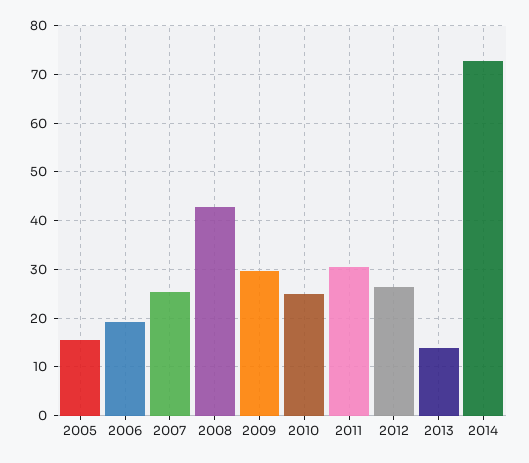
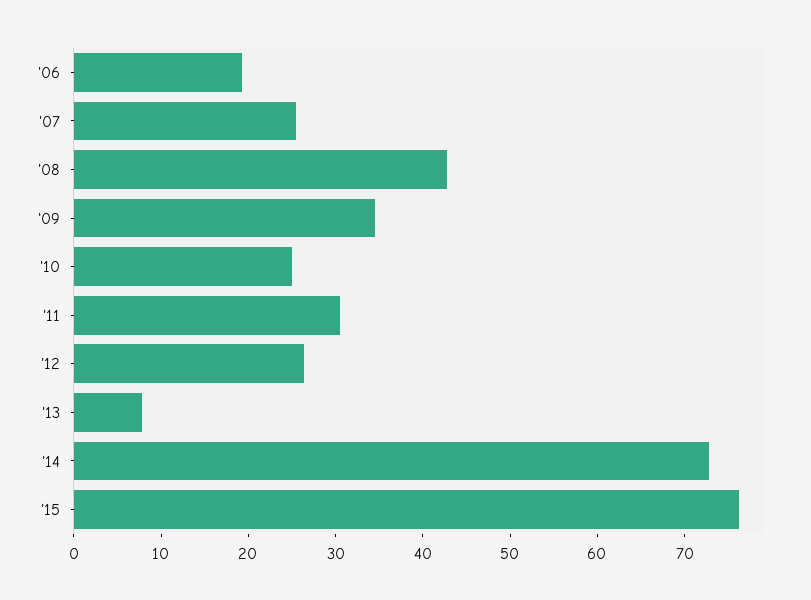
2005: 16 -> none
2009: 30 -> 34
2013: 14 -> 8
'15: none -> 76

